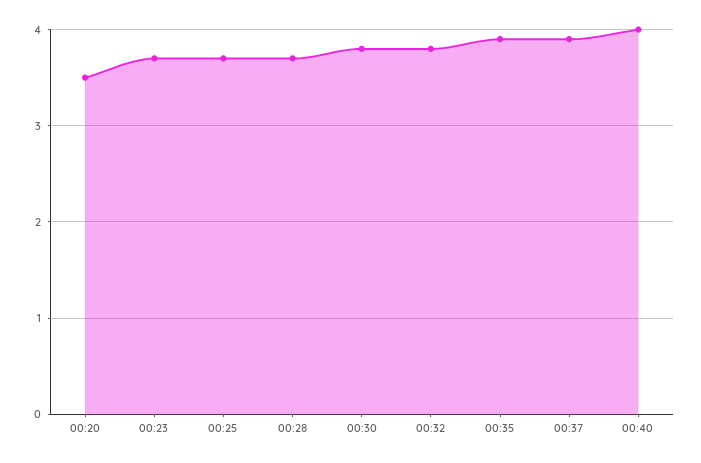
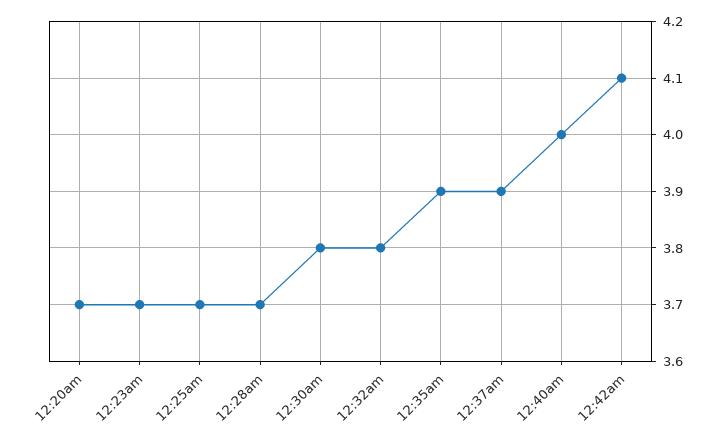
00:20: 3.5 -> 3.7
12:42am: none -> 4.1

